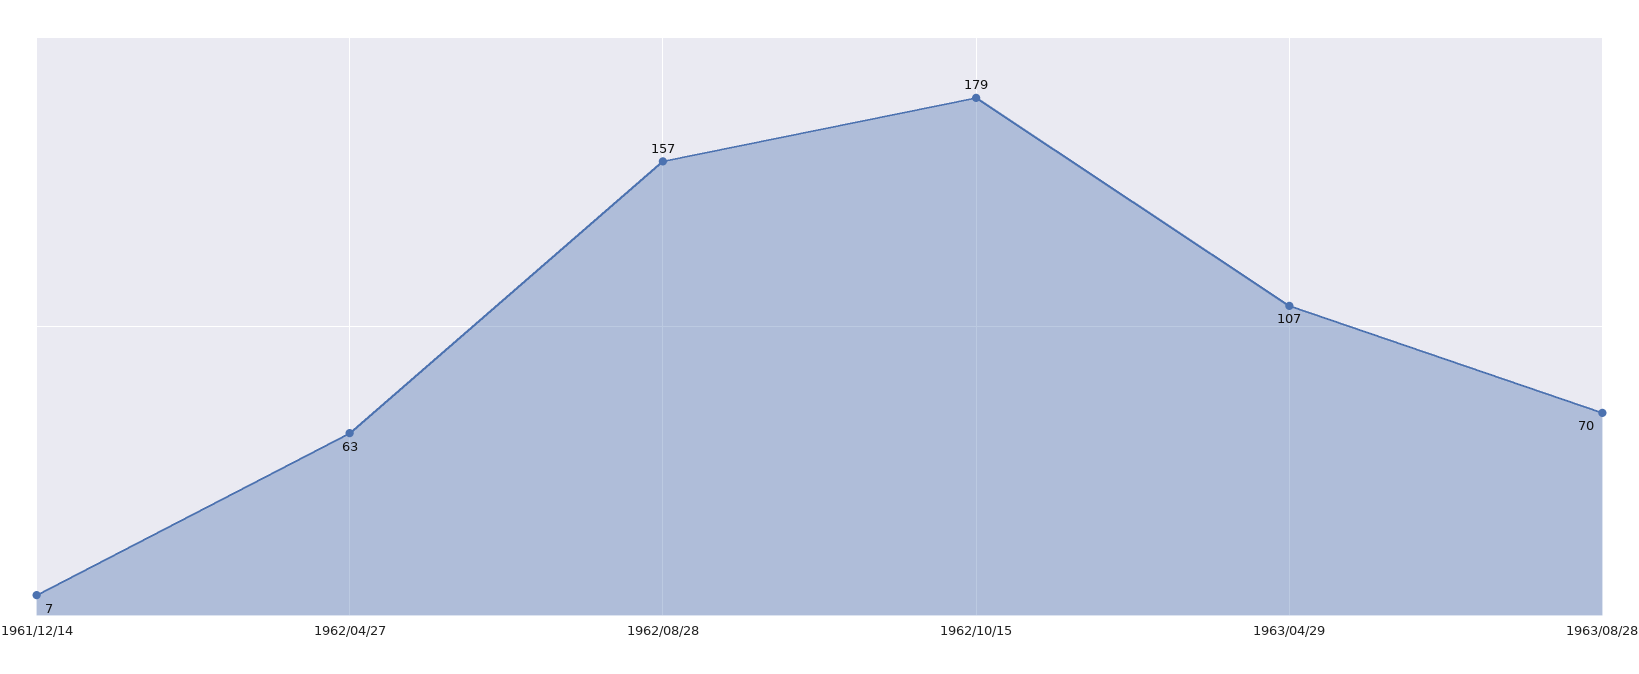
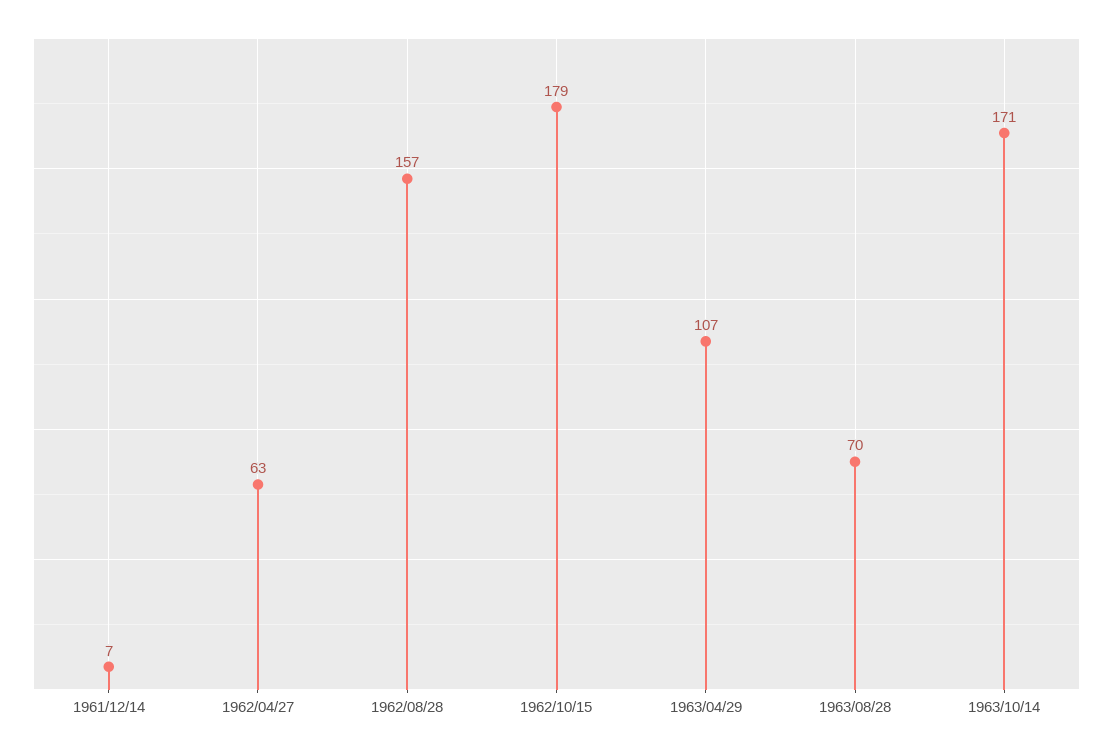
1963/10/14: none -> 171

